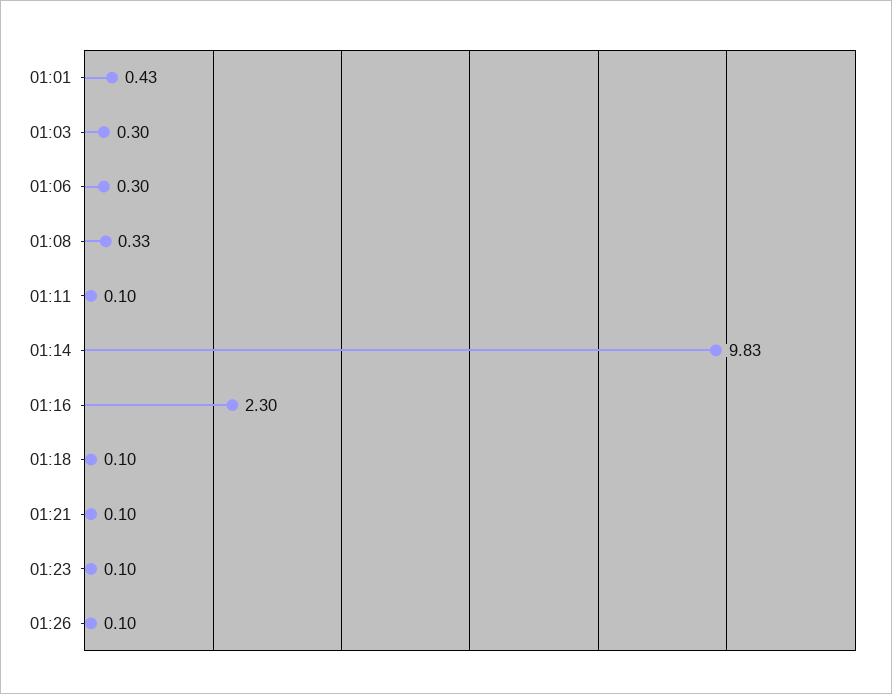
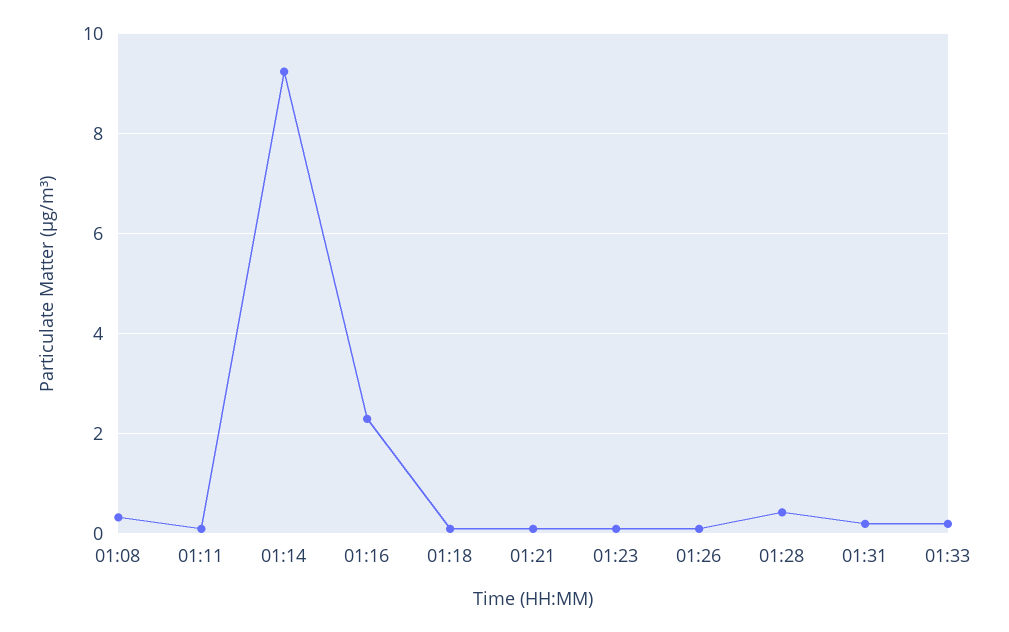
01:01: 0.43 -> none
01:03: 0.3 -> none
01:06: 0.3 -> none
01:14: 9.83 -> 9.2
01:28: none -> 0.4
01:31: none -> 0.2
01:33: none -> 0.2

